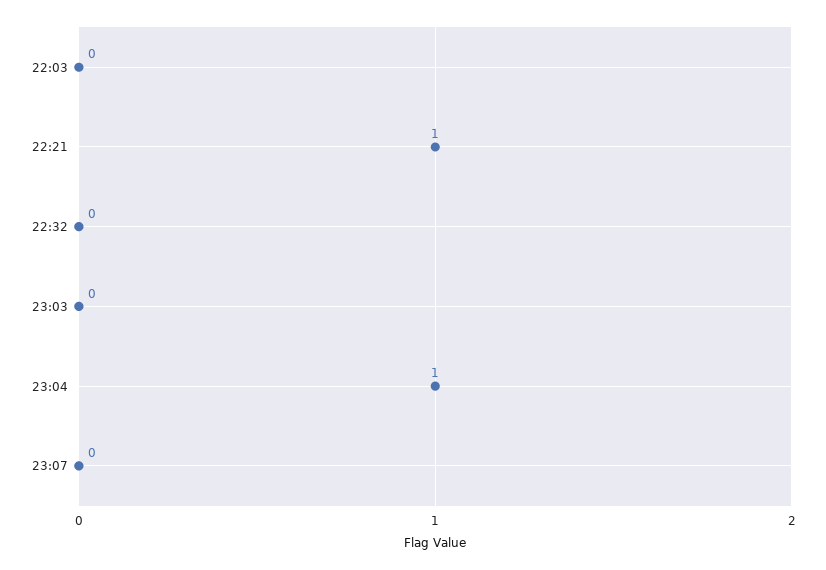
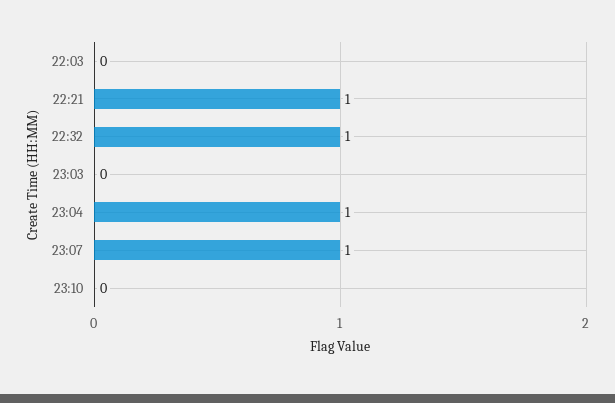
22:32: 0 -> 1
23:07: 0 -> 1
23:10: none -> 0

